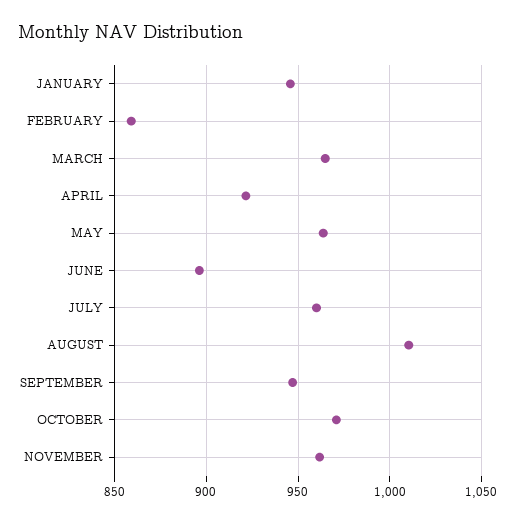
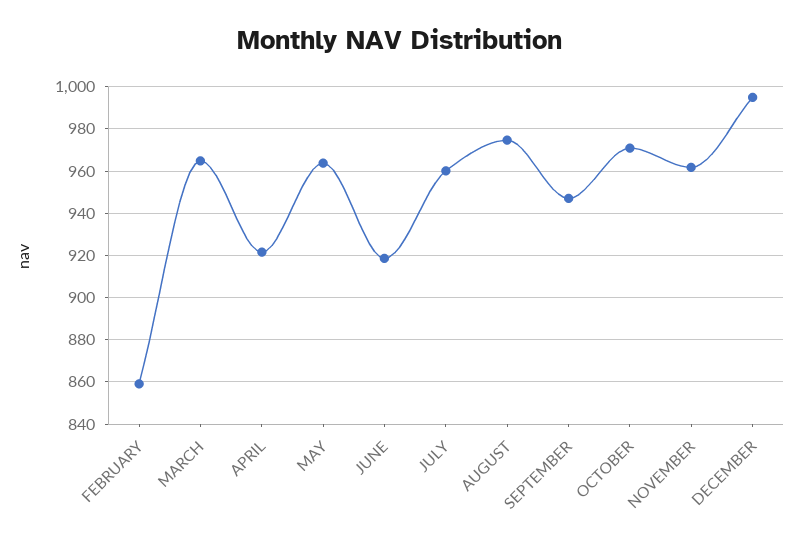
JANUARY: 945 -> none
JUNE: 895 -> 920
AUGUST: 1010 -> 975
DECEMBER: none -> 995

